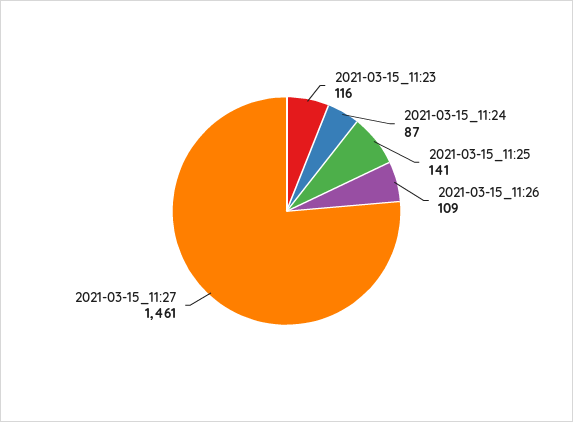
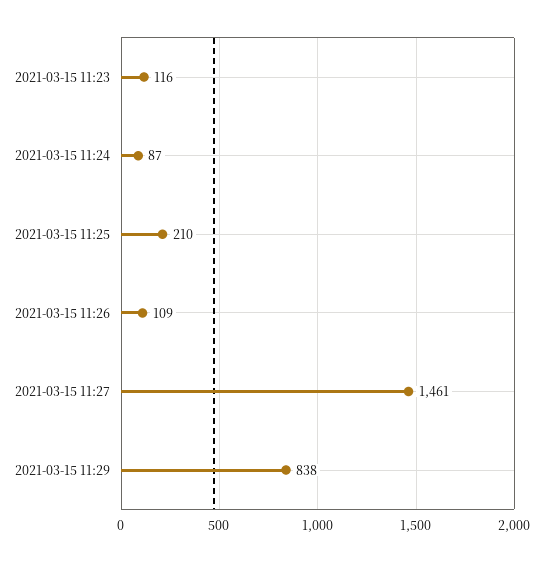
2021-03-15_11:25: 141 -> 210
2021-03-15 11:29: none -> 838

